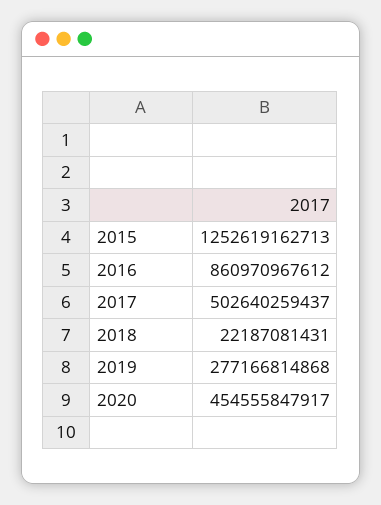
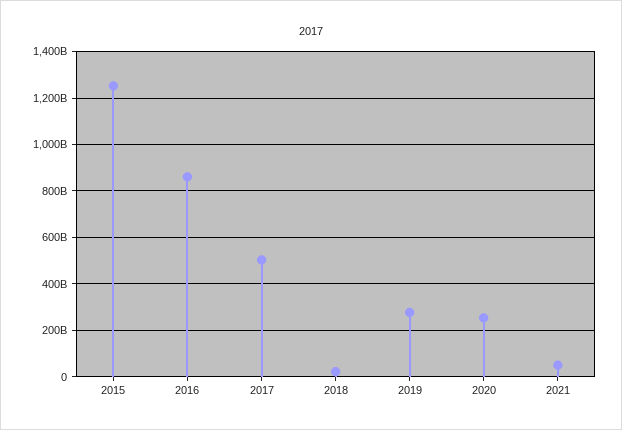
2020: 454555847917 -> 250000000000
2021: none -> 50000000000

